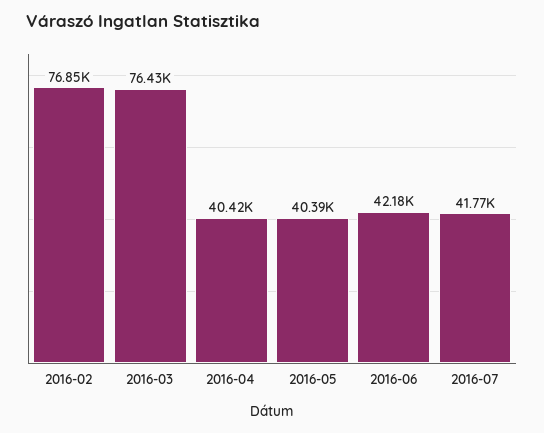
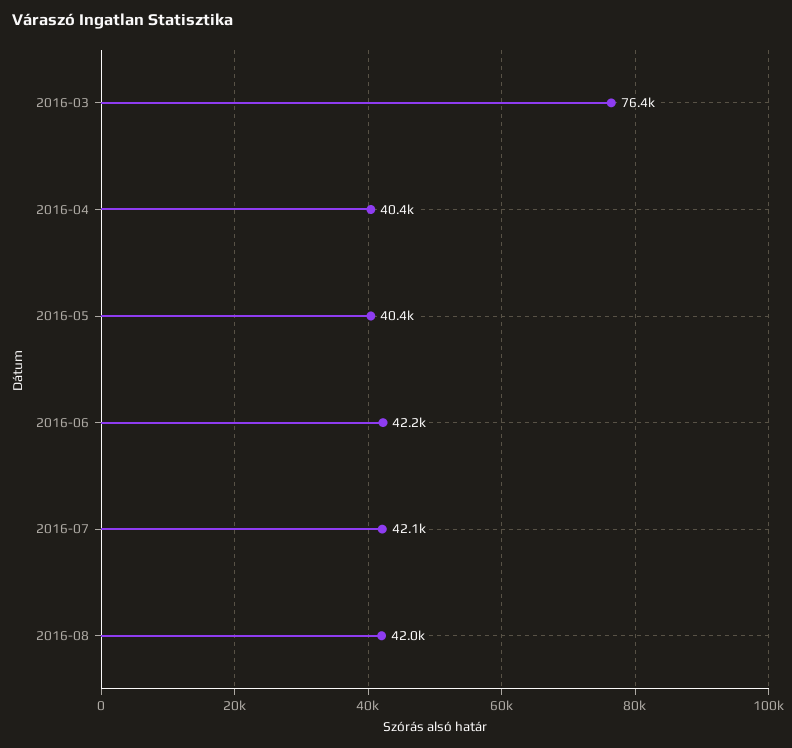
2016-02: 76850 -> none
2016-07: 41770 -> 42100
2016-08: none -> 42000

